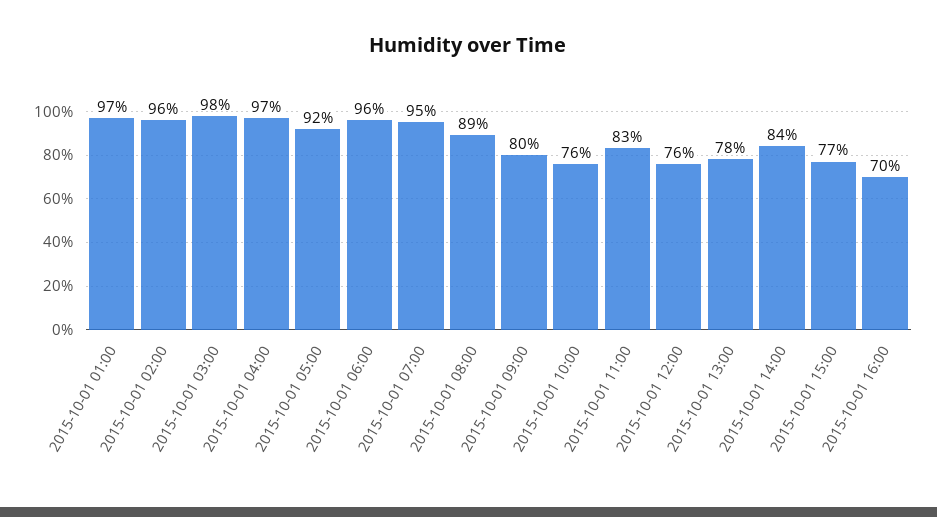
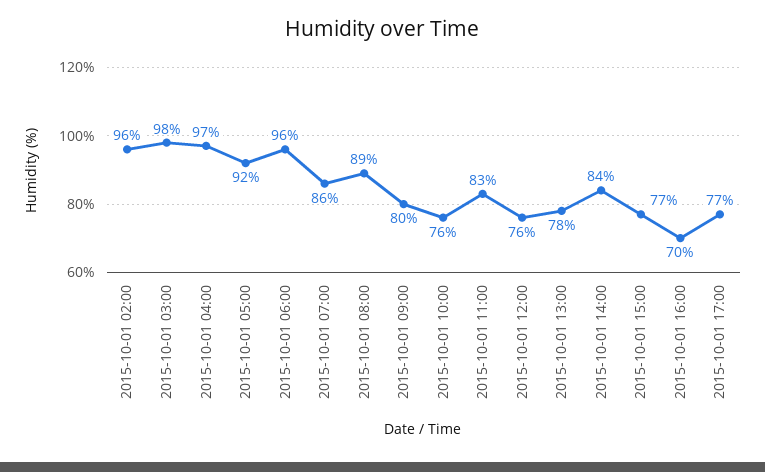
2015-10-01 01:00: 97 -> none
2015-10-01 07:00: 95 -> 86
2015-10-01 17:00: none -> 77

